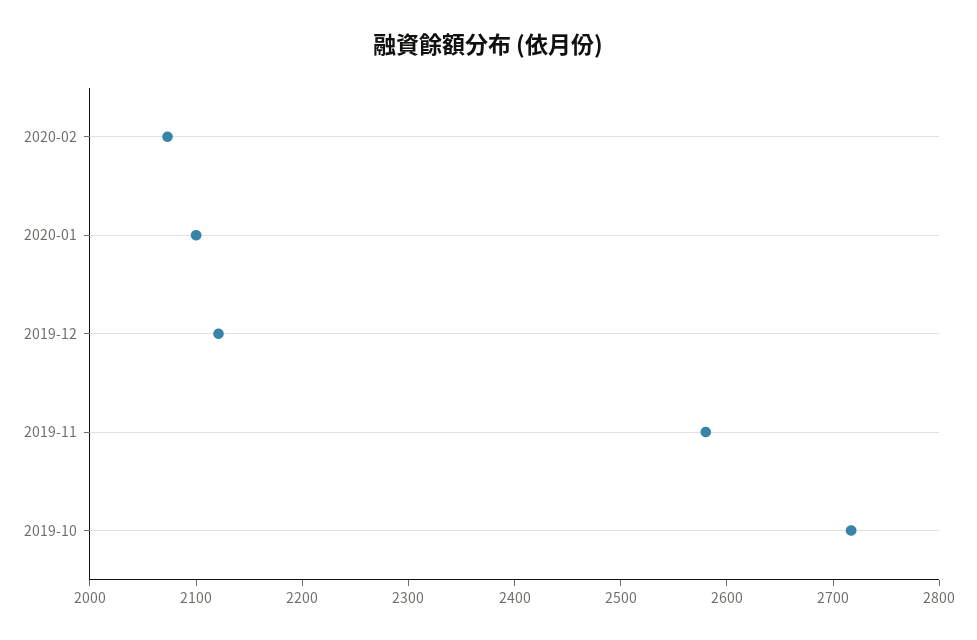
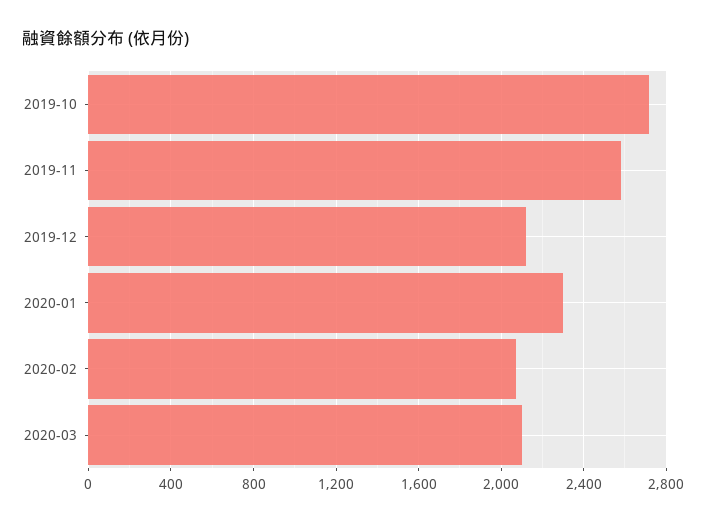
2020-01: 2100 -> 2300
2020-03: none -> 2100

